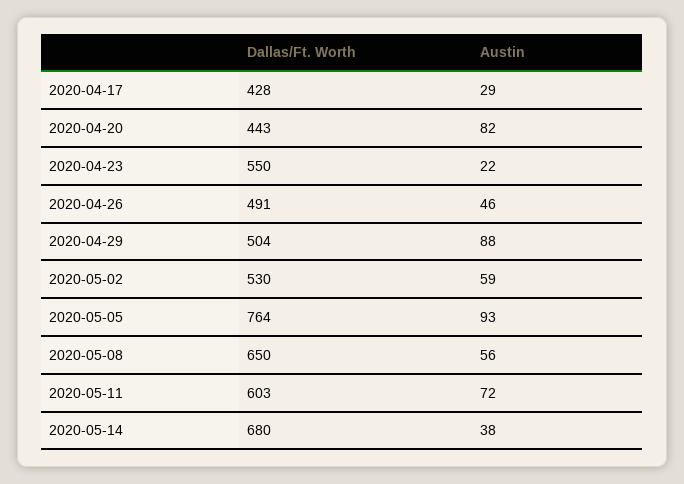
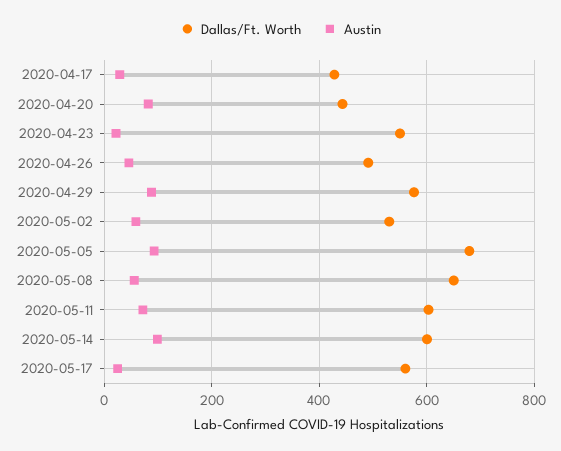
Dallas/Ft. Worth, 2020-04-29: 504 -> 580
Dallas/Ft. Worth, 2020-05-05: 764 -> 680
Dallas/Ft. Worth, 2020-05-14: 680 -> 600
Austin, 2020-05-14: 38 -> 100
Dallas/Ft. Worth, 2020-05-17: none -> 560
Austin, 2020-05-17: none -> 20

